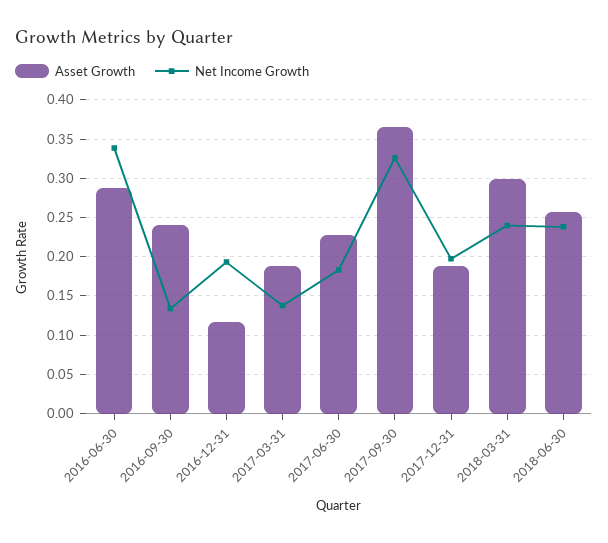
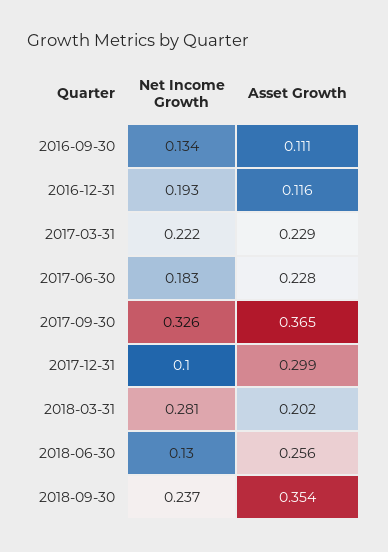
Asset Growth, 2016-06-30: 0.29 -> none
Net Income Growth, 2016-06-30: 0.34 -> none
Asset Growth, 2016-09-30: 0.24 -> 0.111
Asset Growth, 2017-03-31: 0.19 -> 0.229
Net Income Growth, 2017-03-31: 0.14 -> 0.222
Asset Growth, 2017-12-31: 0.19 -> 0.299
Net Income Growth, 2017-12-31: 0.2 -> 0.1
Asset Growth, 2018-03-31: 0.3 -> 0.202
Net Income Growth, 2018-03-31: 0.24 -> 0.281
Net Income Growth, 2018-06-30: 0.24 -> 0.13
Net Income Growth, 2018-09-30: none -> 0.237
Asset Growth, 2018-09-30: none -> 0.354

